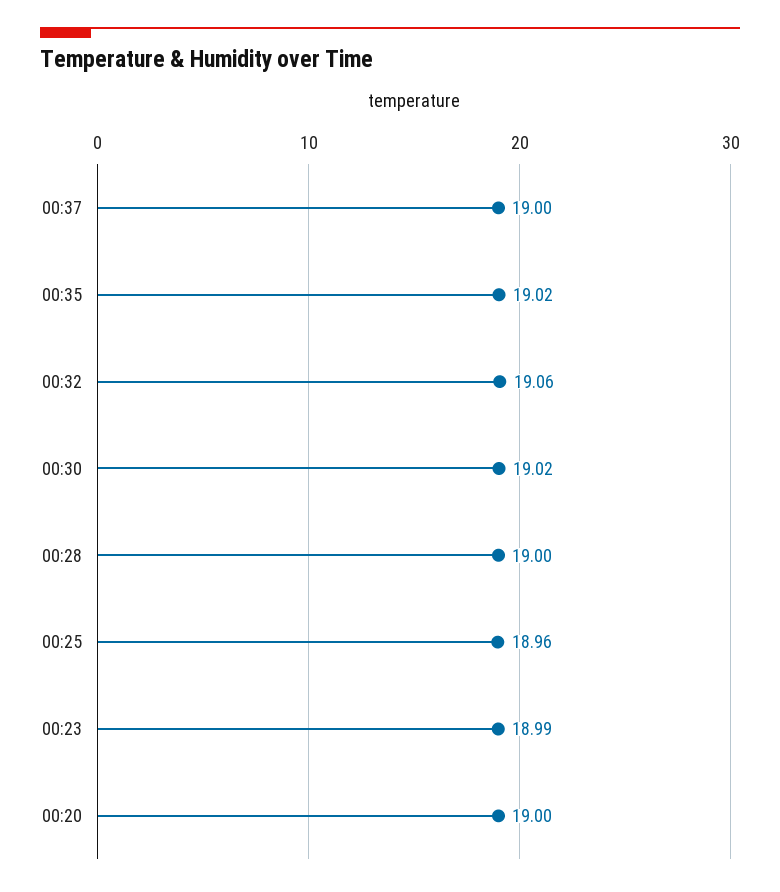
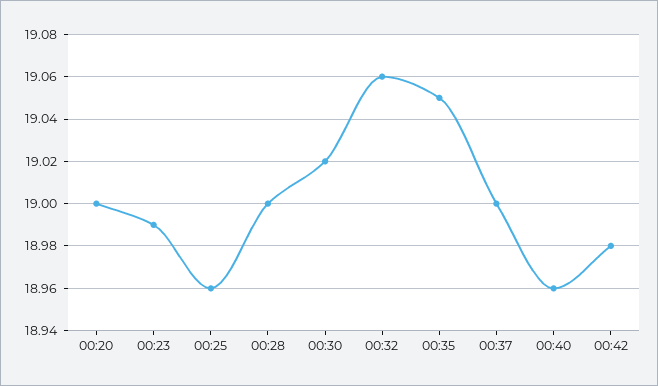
00:35: 19.02 -> 19.05
00:40: none -> 18.96
00:42: none -> 18.98

